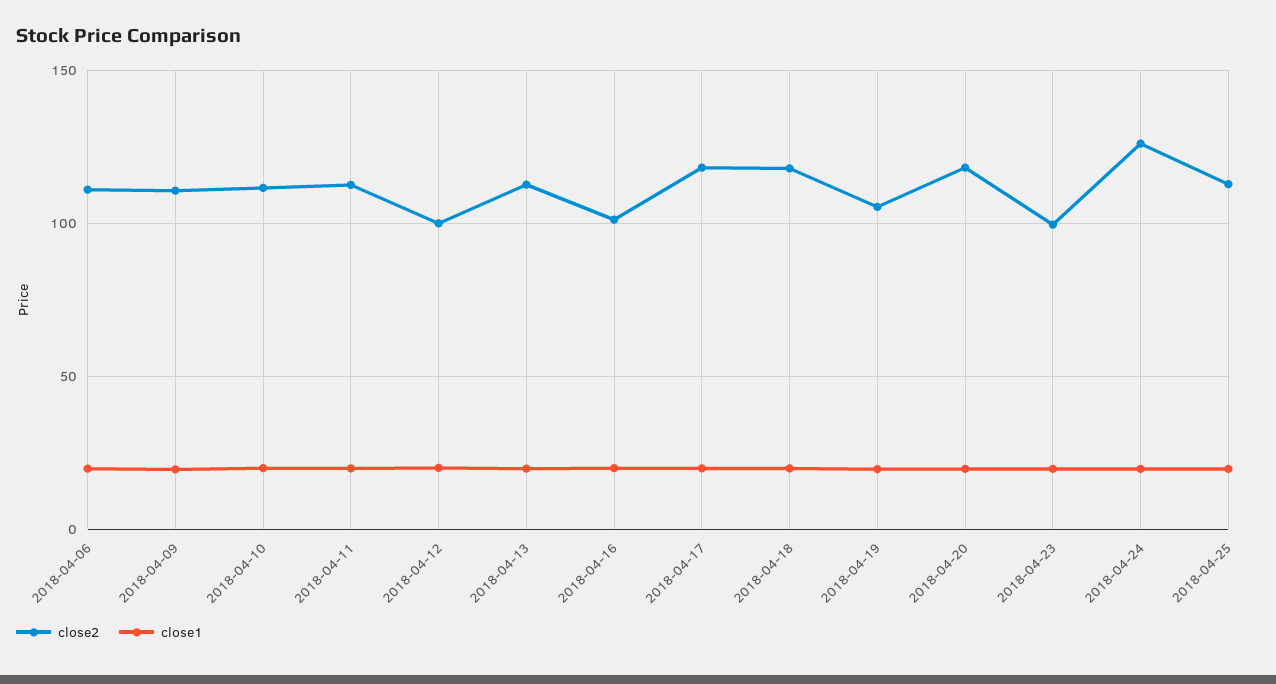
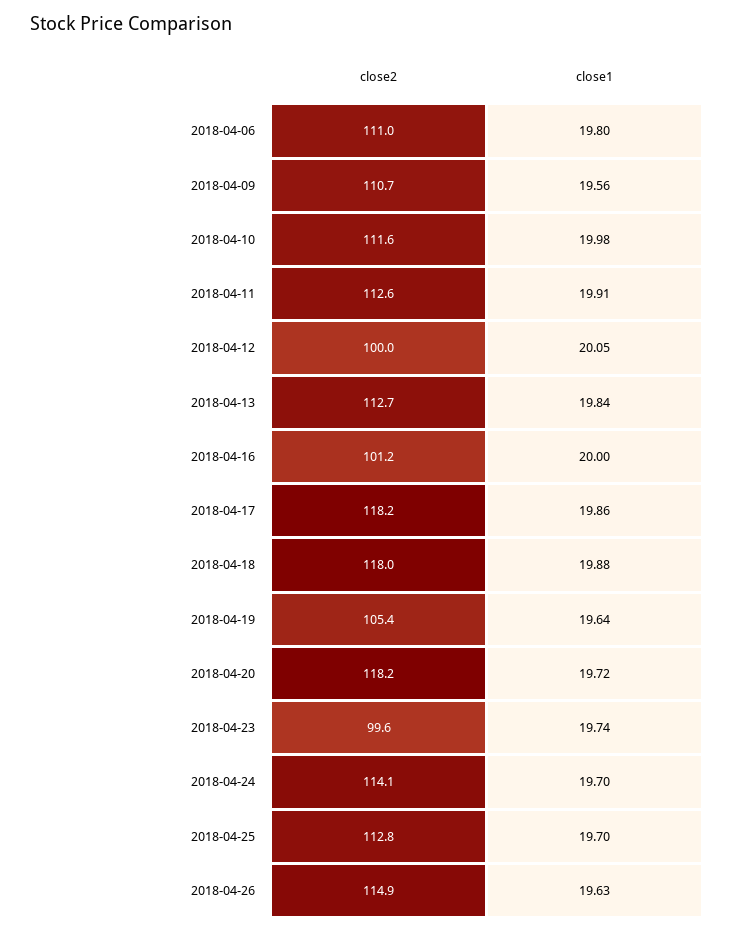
close2, 2018-04-24: 125 -> 114.1
close2, 2018-04-26: none -> 114.9
close1, 2018-04-26: none -> 19.63

